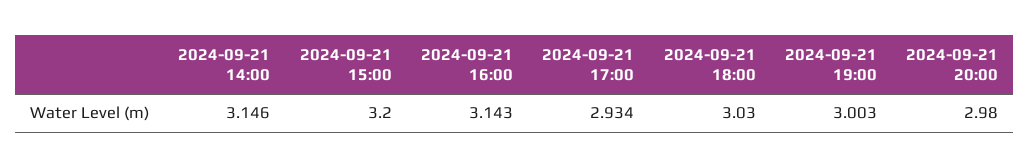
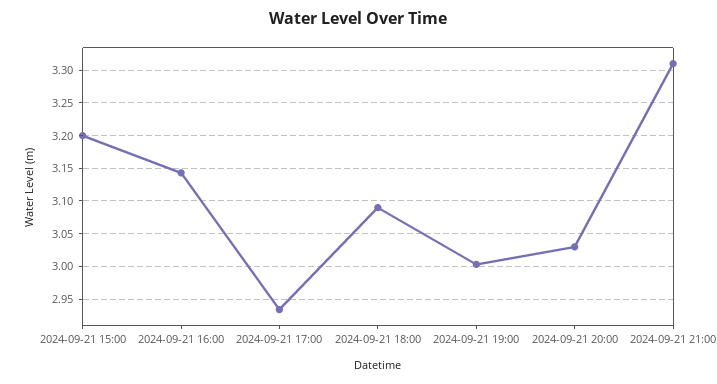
2024-09-21 14:00: 3.146 -> none
2024-09-21 18:00: 3.03 -> 3.09
2024-09-21 20:00: 2.98 -> 3.03
2024-09-21 21:00: none -> 3.31

